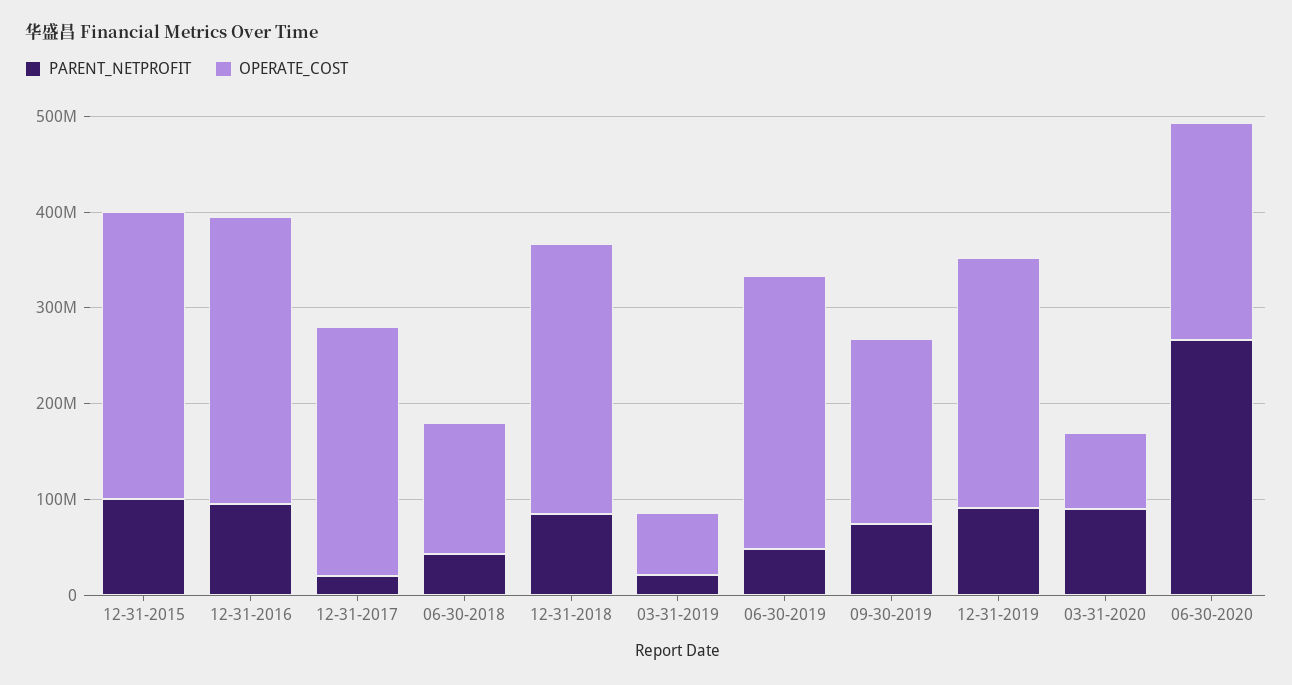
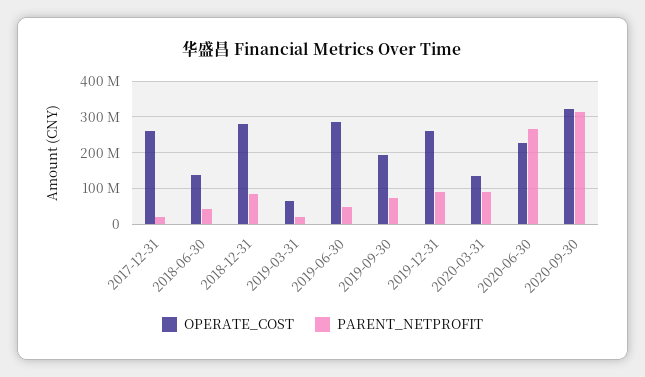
PARENT_NETPROFIT, 12-31-2015: 100000000 -> none
OPERATE_COST, 12-31-2015: 300000000 -> none
PARENT_NETPROFIT, 12-31-2016: 100000000 -> none
OPERATE_COST, 12-31-2016: 300000000 -> none
OPERATE_COST, 03-31-2020: 80000000 -> 140000000
OPERATE_COST, 2020-09-30: none -> 320000000
PARENT_NETPROFIT, 2020-09-30: none -> 320000000

